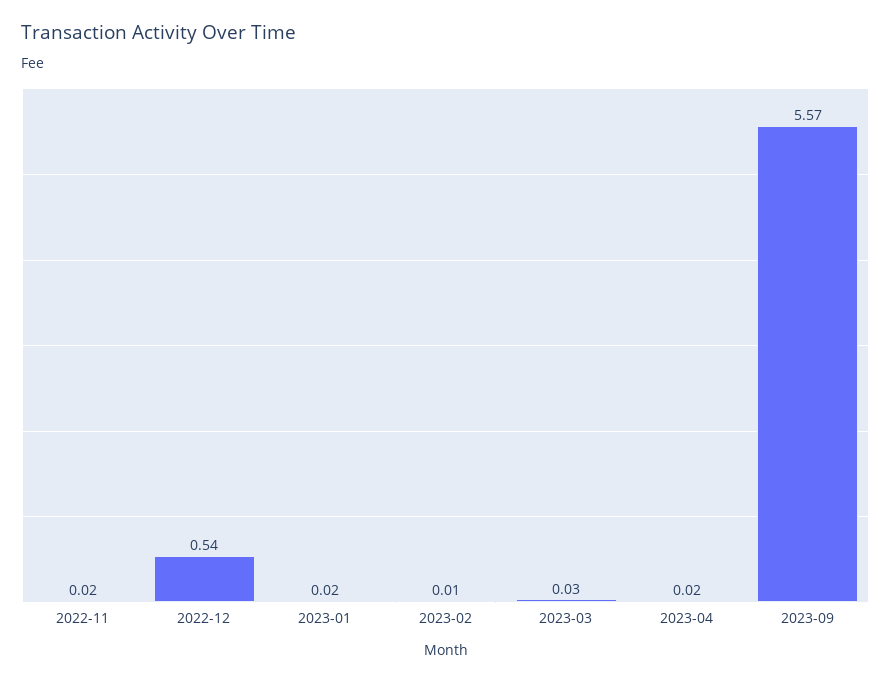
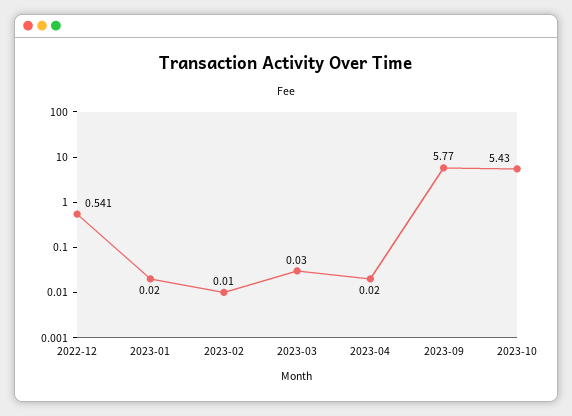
2022-11: 0.02 -> none
2023-09: 5.57 -> 5.77
2023-10: none -> 5.43

